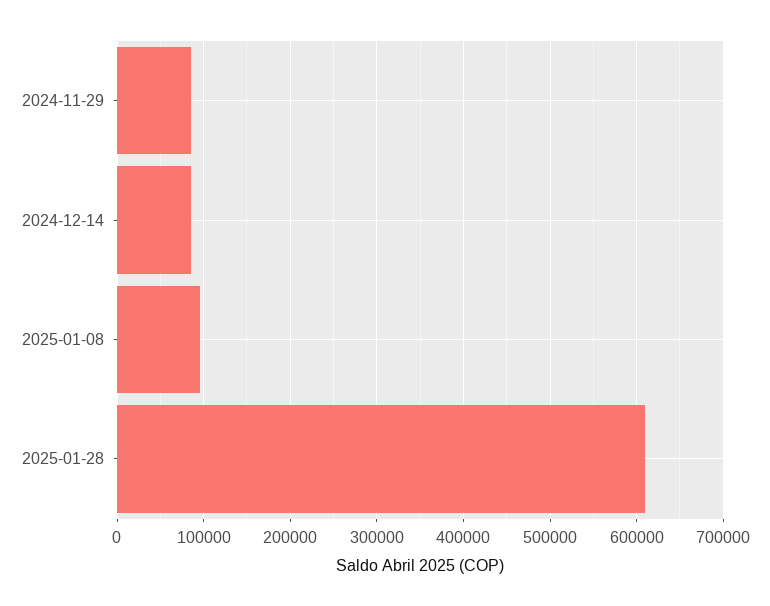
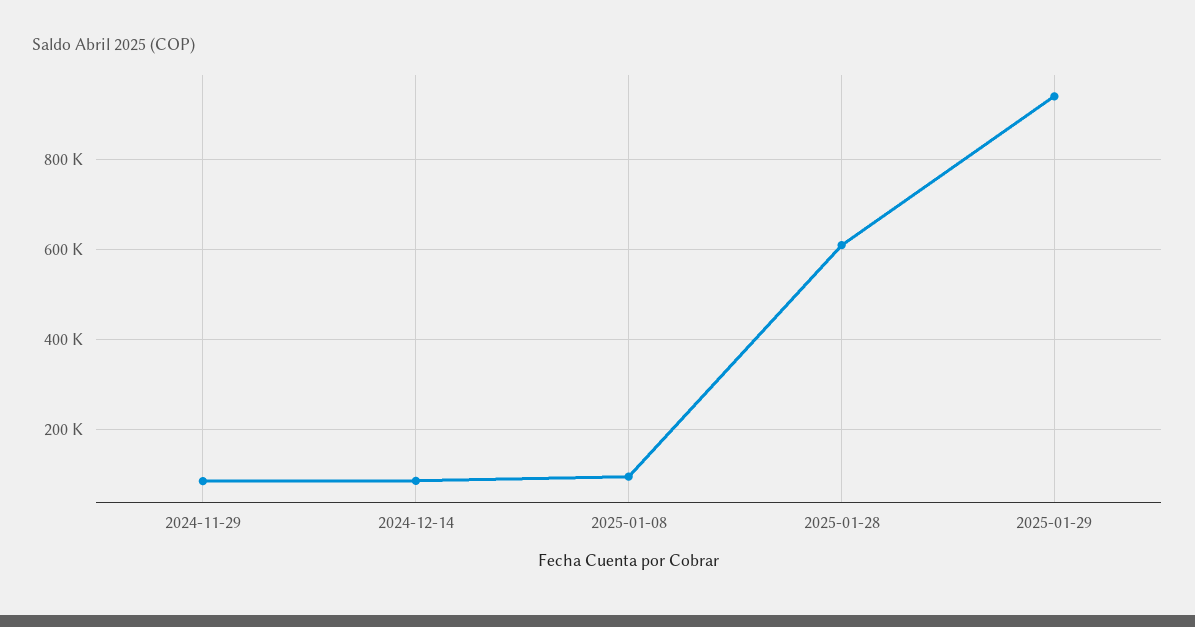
2025-01-29: none -> 940000

